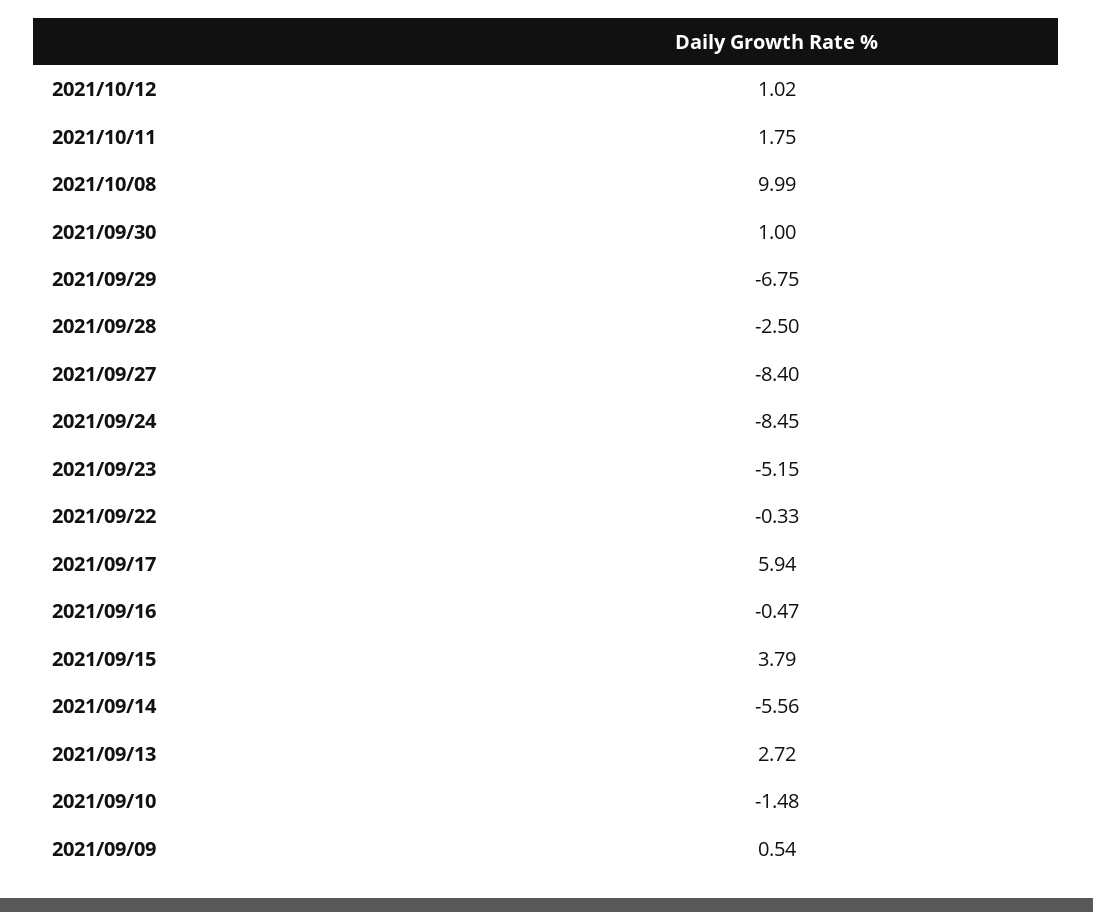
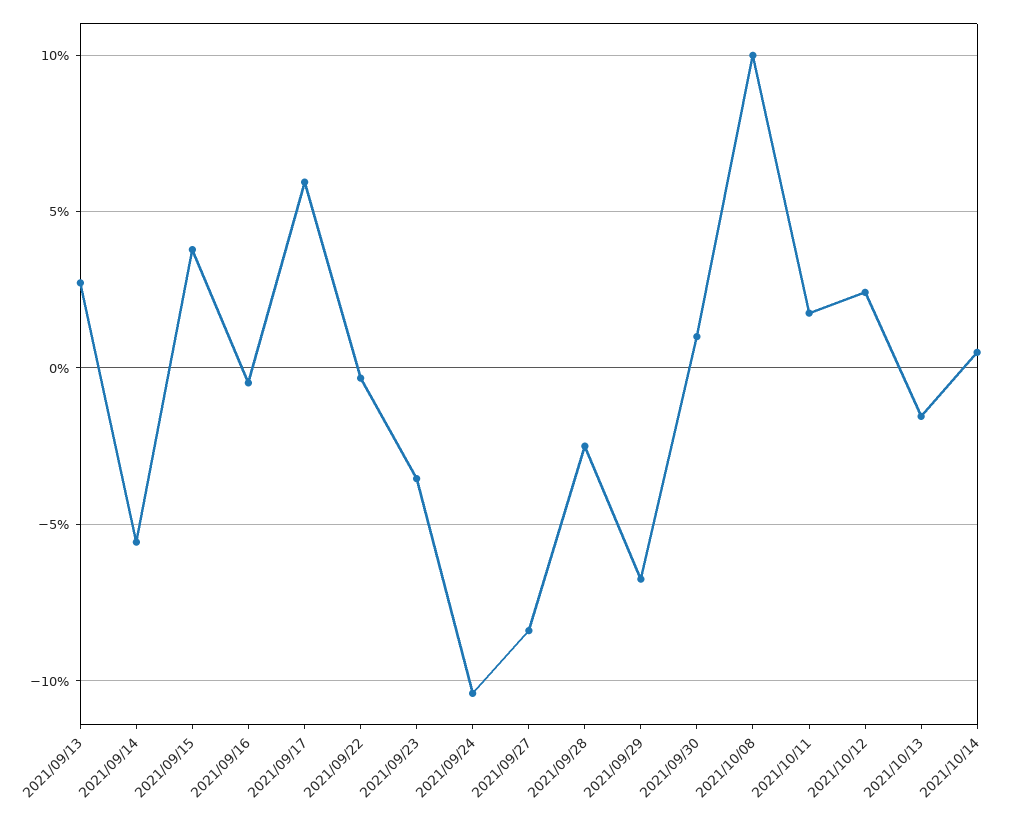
2021/10/12: 1.02 -> 2.5
2021/09/24: -8.45 -> -10.5
2021/09/23: -5.15 -> -3.5
2021/09/10: -1.48 -> none
2021/09/09: 0.54 -> none
2021/10/13: none -> -1.5
2021/10/14: none -> 0.5

